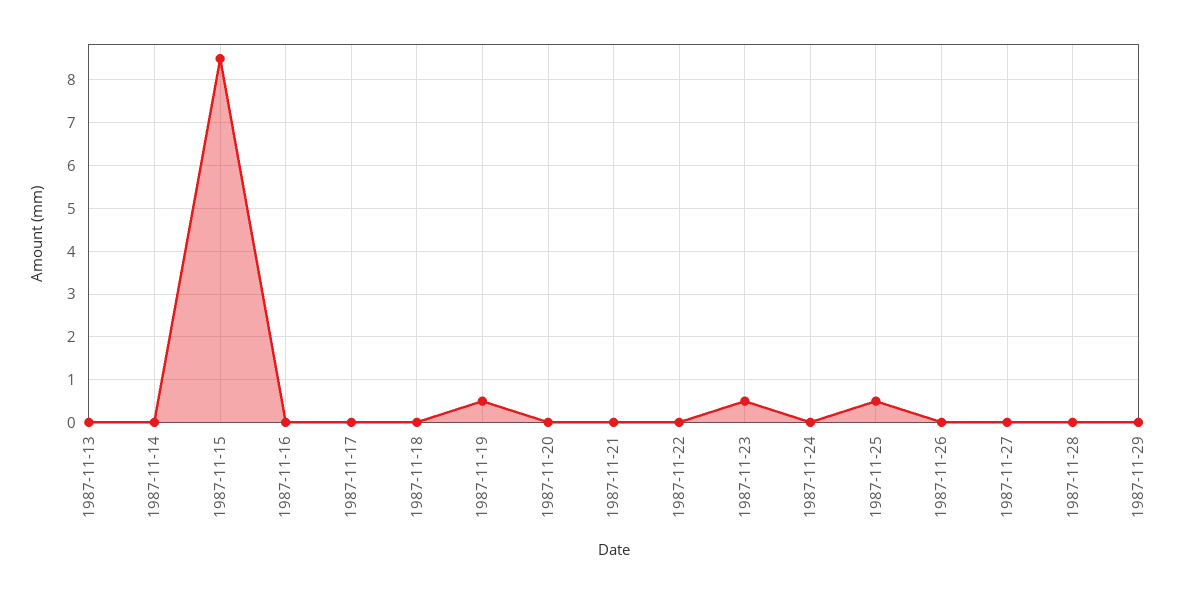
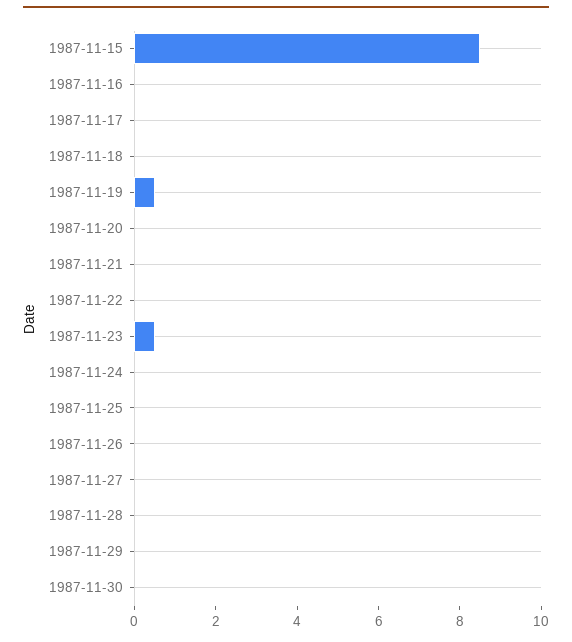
1987-11-13: 0 -> none
1987-11-14: 0 -> none
1987-11-25: 0.5 -> 0
1987-11-30: none -> 0

